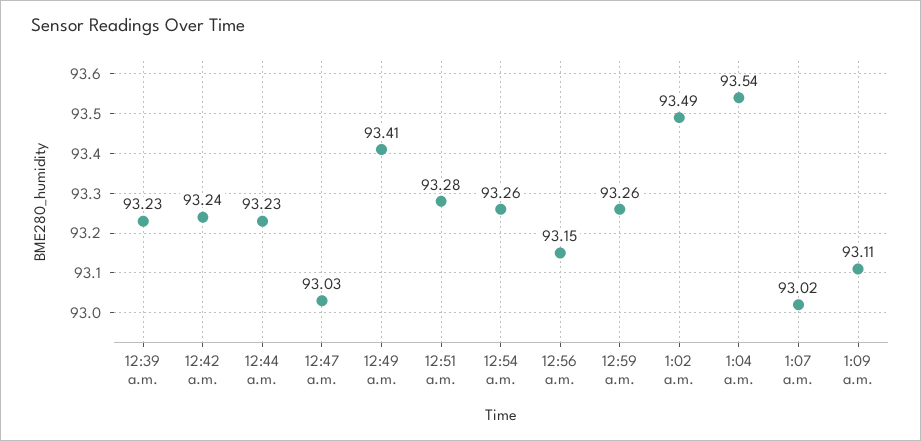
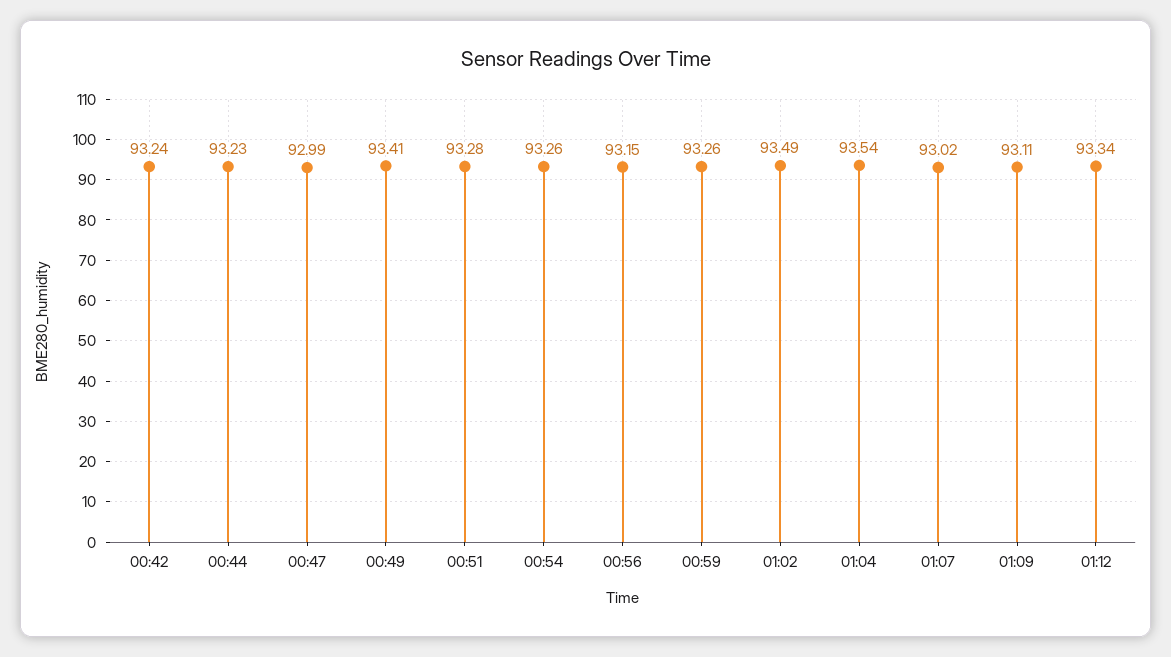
12:39 a.m.: 93.23 -> none
12:47 a.m.: 93.03 -> 92.99
01:12: none -> 93.34

